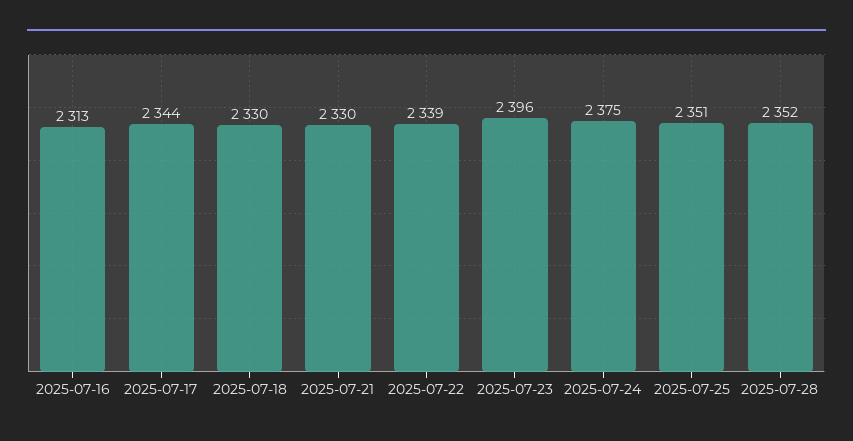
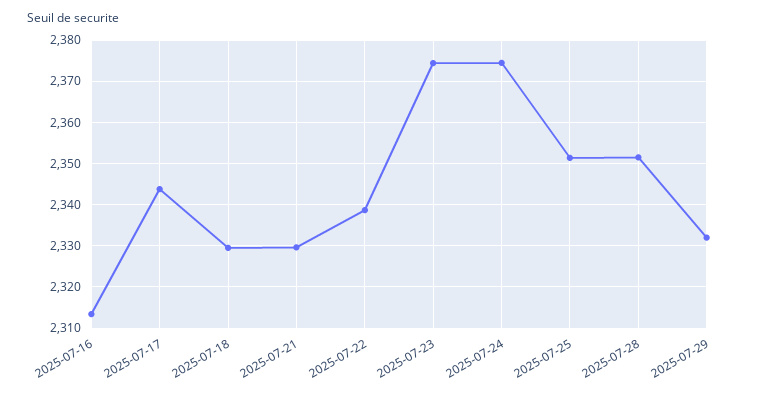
2025-07-23: 2396 -> 2374
2025-07-29: none -> 2332

